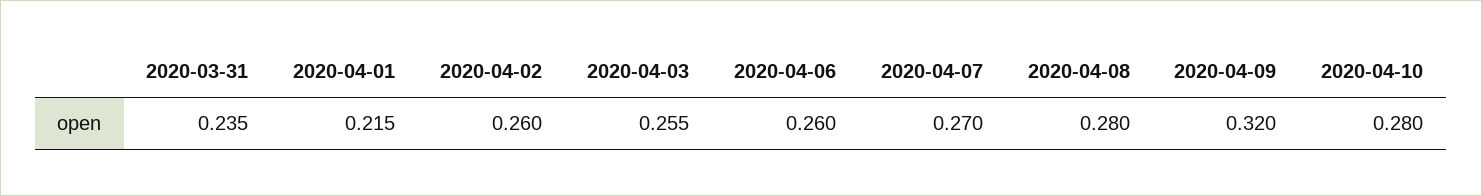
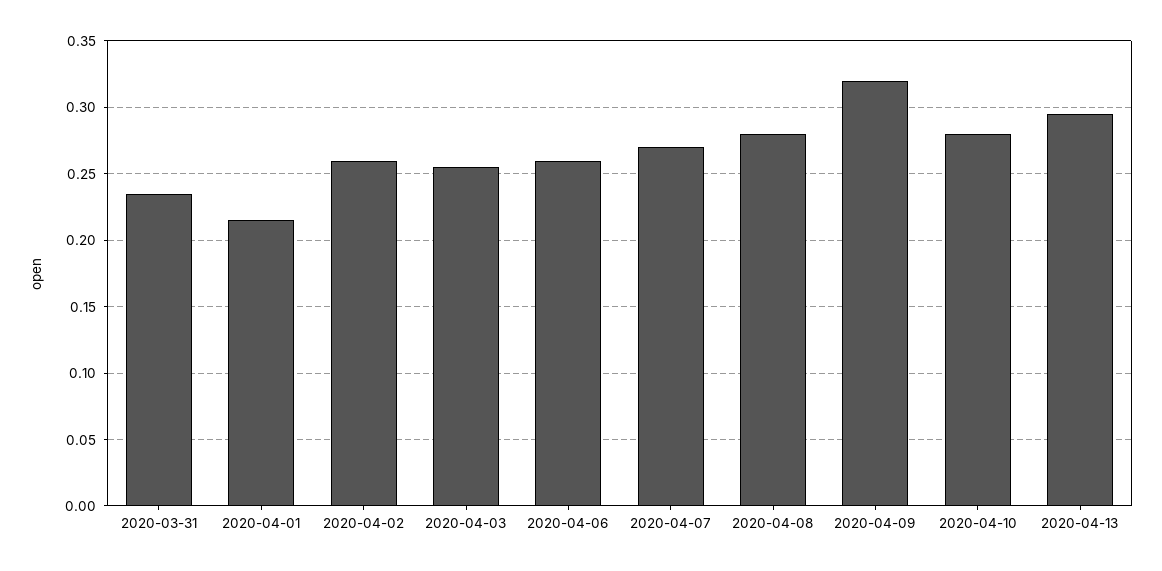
2020-04-13: none -> 0.295

